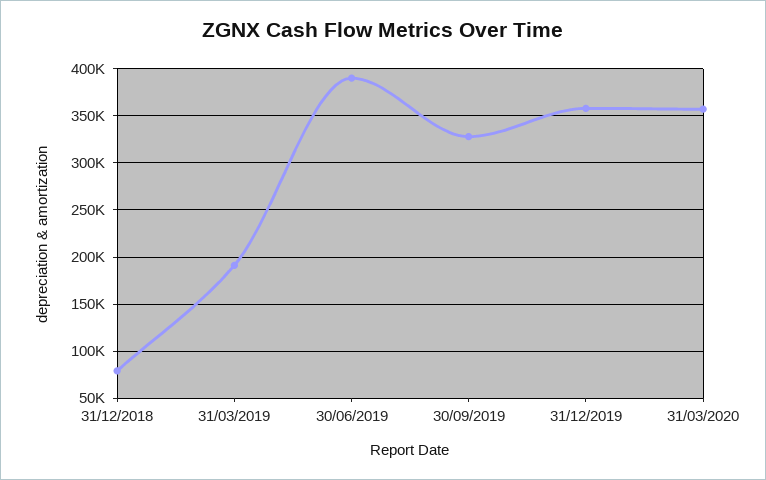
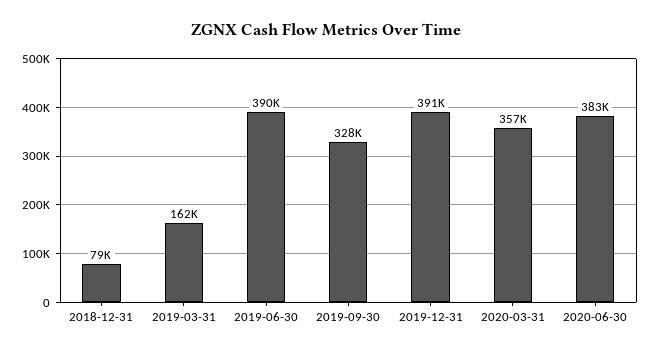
31/03/2019: 190000 -> 162000
31/12/2019: 360000 -> 391000
2020-06-30: none -> 383000

